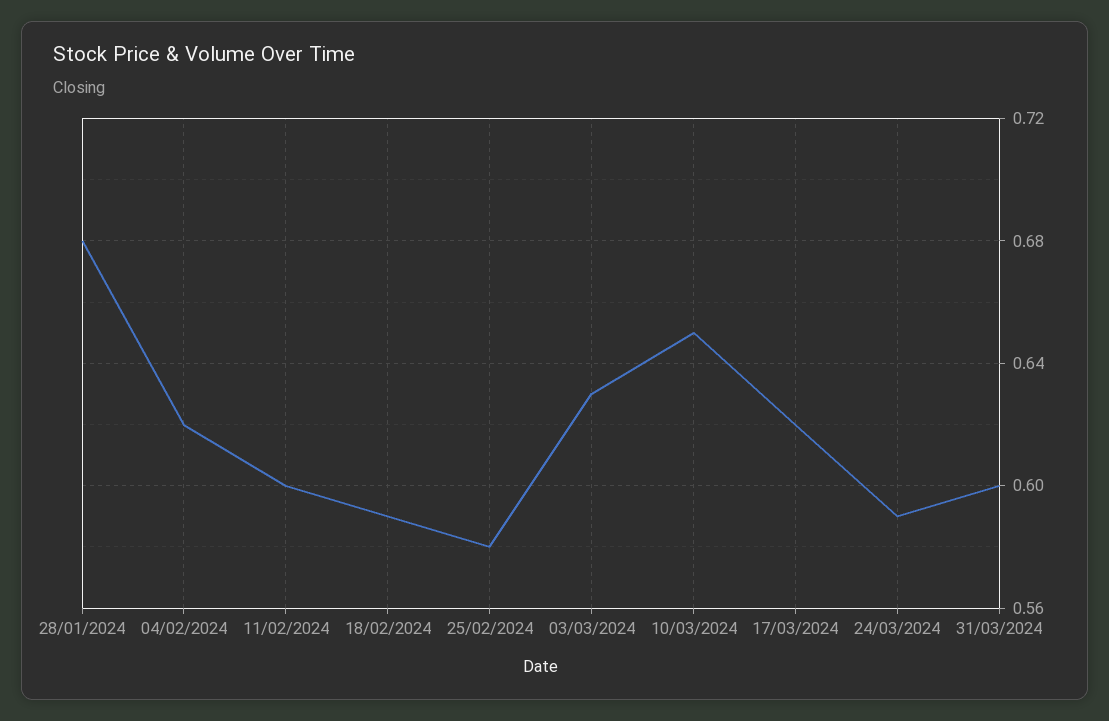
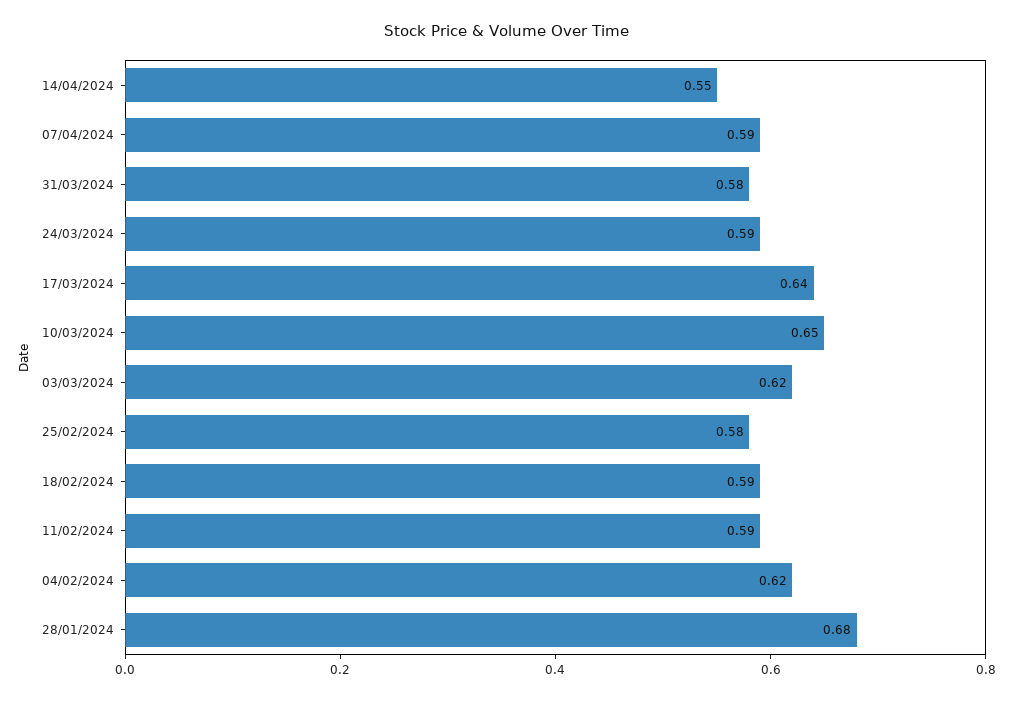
11/02/2024: 0.6 -> 0.59
03/03/2024: 0.63 -> 0.62
17/03/2024: 0.62 -> 0.64
31/03/2024: 0.6 -> 0.58
14/04/2024: none -> 0.55
07/04/2024: none -> 0.59

